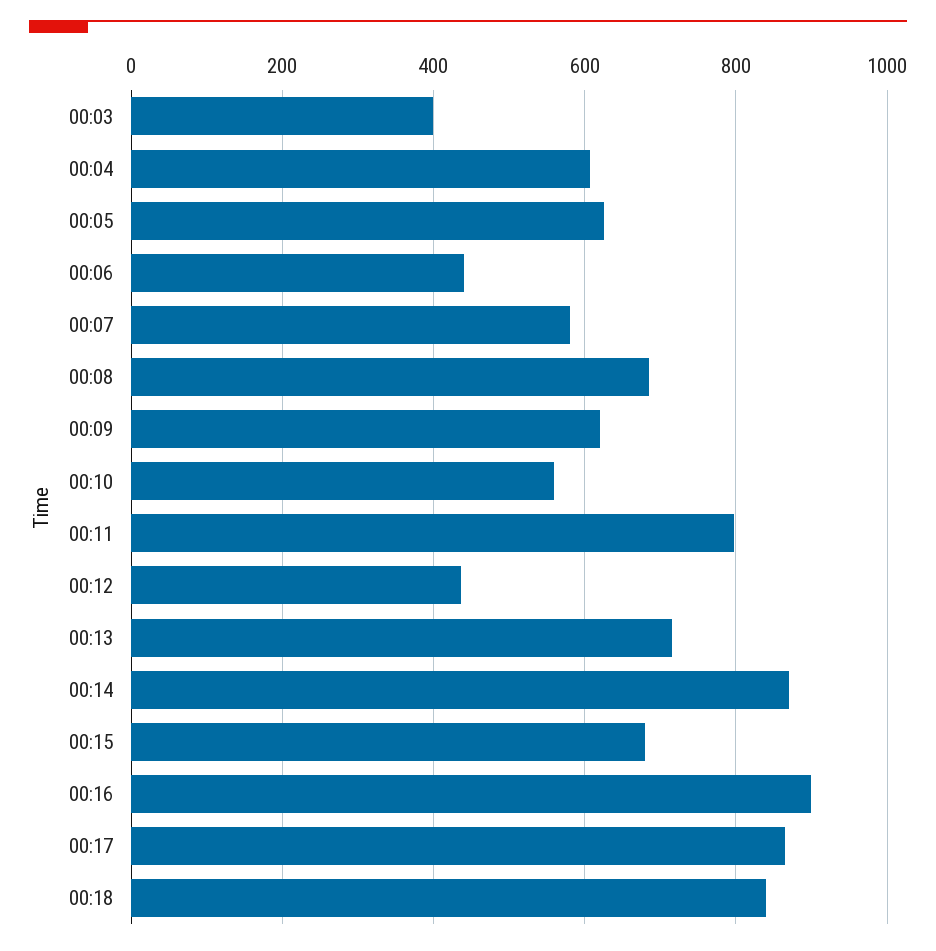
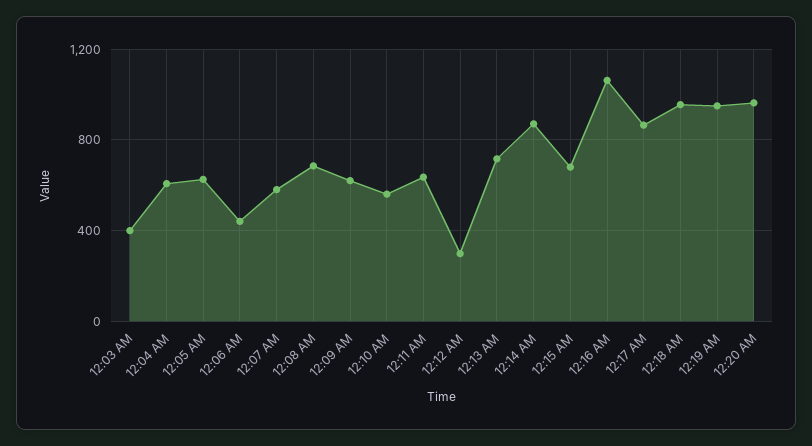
00:11: 800 -> 650
00:12: 440 -> 300
00:16: 900 -> 1050
00:18: 840 -> 950
12:19 AM: none -> 950
12:20 AM: none -> 950

